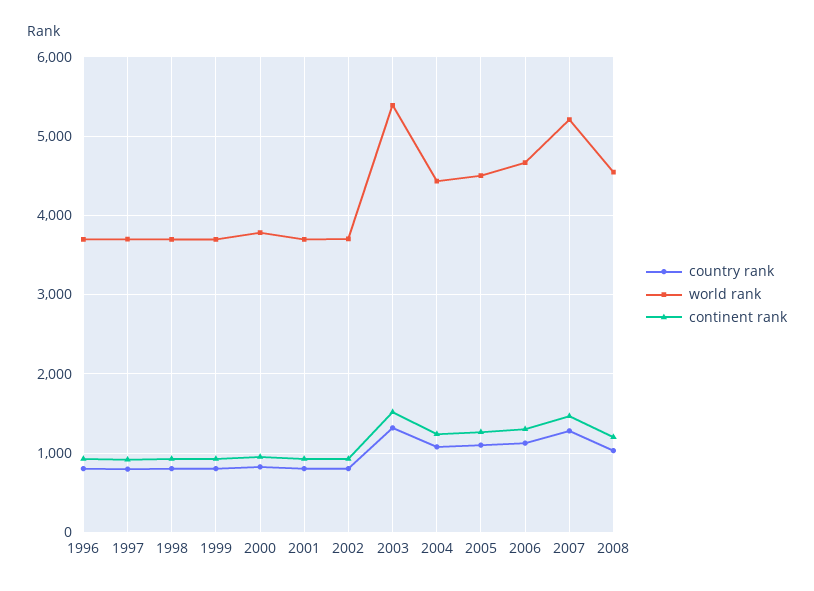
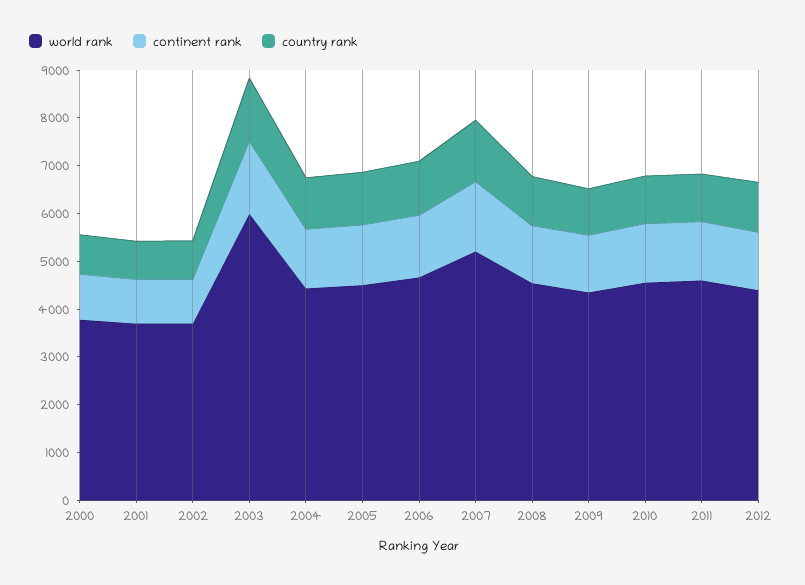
country rank, 1996: 800 -> none
world rank, 1996: 3700 -> none
continent rank, 1996: 900 -> none
country rank, 1997: 800 -> none
world rank, 1997: 3700 -> none
continent rank, 1997: 900 -> none
country rank, 1998: 800 -> none
world rank, 1998: 3700 -> none
continent rank, 1998: 900 -> none
country rank, 1999: 800 -> none
world rank, 1999: 3700 -> none
continent rank, 1999: 900 -> none
world rank, 2003: 5400 -> 6000
world rank, 2009: none -> 4400
continent rank, 2009: none -> 1200
country rank, 2009: none -> 1000
world rank, 2010: none -> 4600
continent rank, 2010: none -> 1200
country rank, 2010: none -> 1000
world rank, 2011: none -> 4600
continent rank, 2011: none -> 1200
country rank, 2011: none -> 1000
world rank, 2012: none -> 4400
continent rank, 2012: none -> 1200
country rank, 2012: none -> 1000

